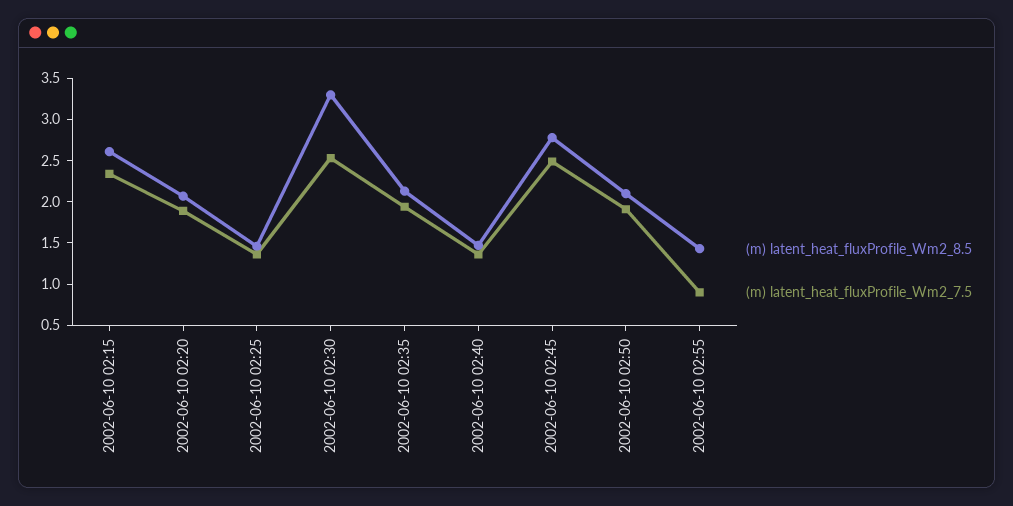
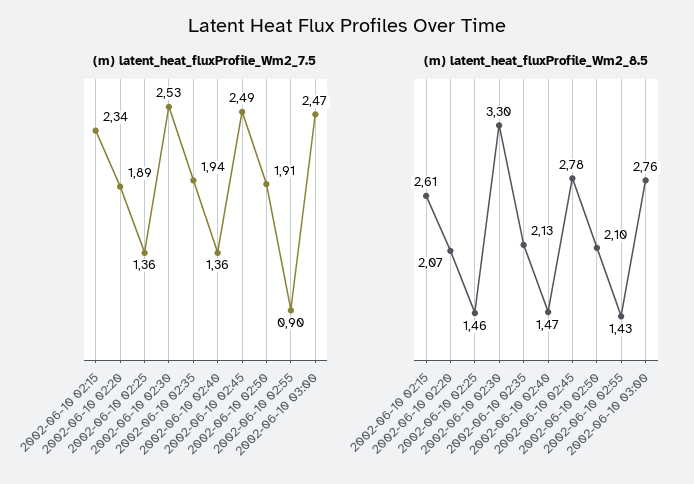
(m) latent_heat_fluxProfile_Wm2_7.5, 2002-06-10 03:00: none -> 2.47
(m) latent_heat_fluxProfile_Wm2_8.5, 2002-06-10 03:00: none -> 2.76

